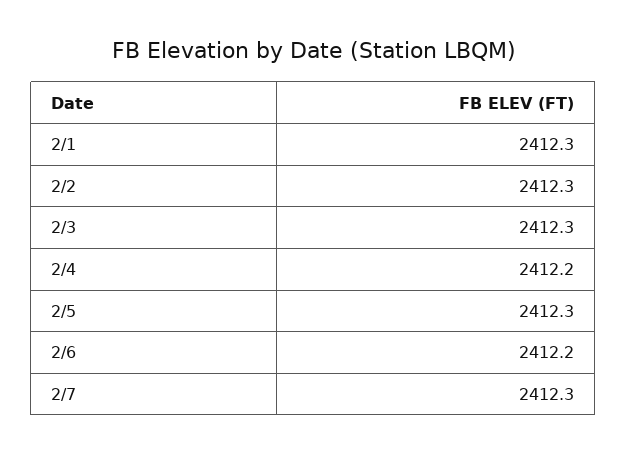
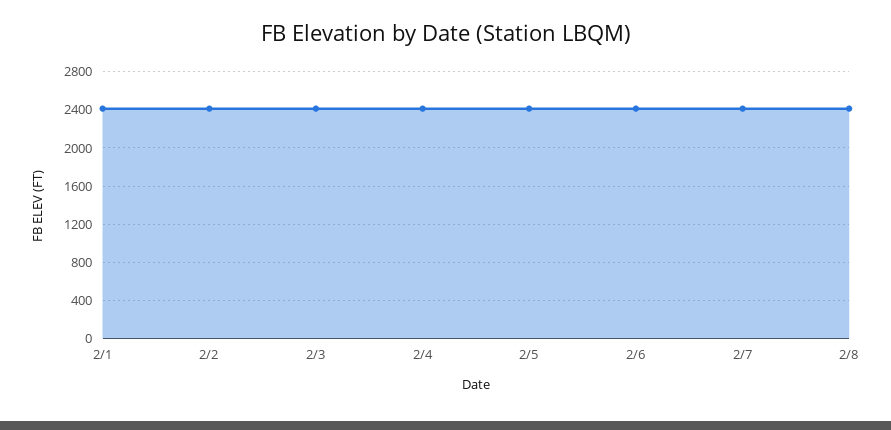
2/8: none -> 2400

